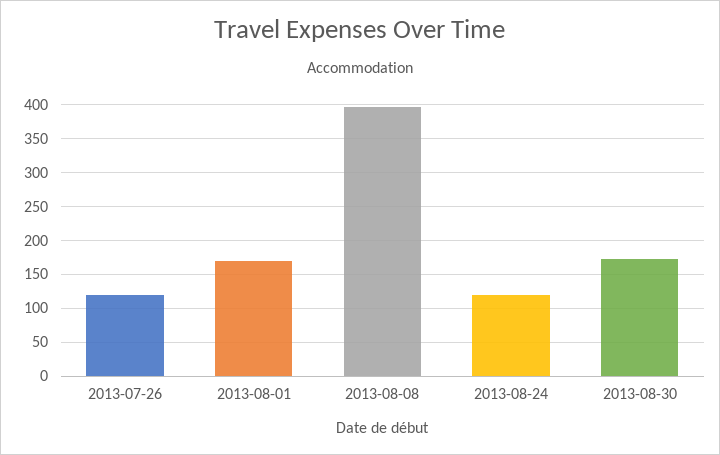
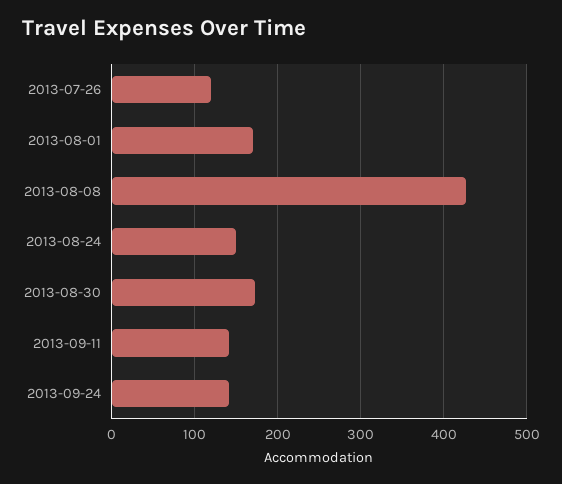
2013-08-08: 400 -> 430
2013-08-24: 120 -> 150
2013-09-11: none -> 140
2013-09-24: none -> 140

